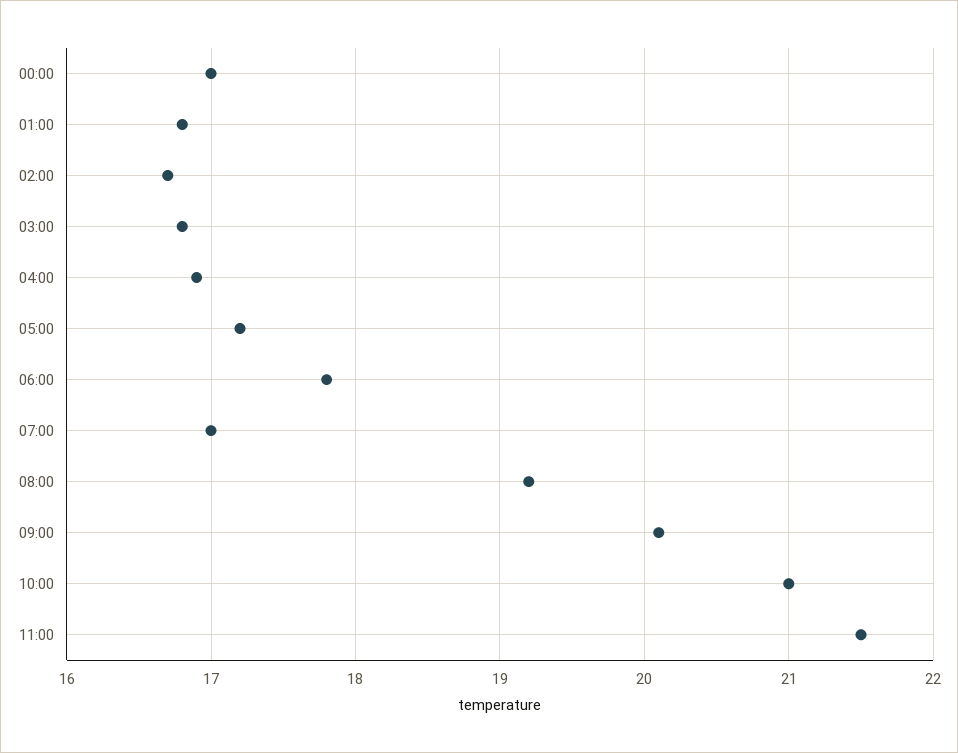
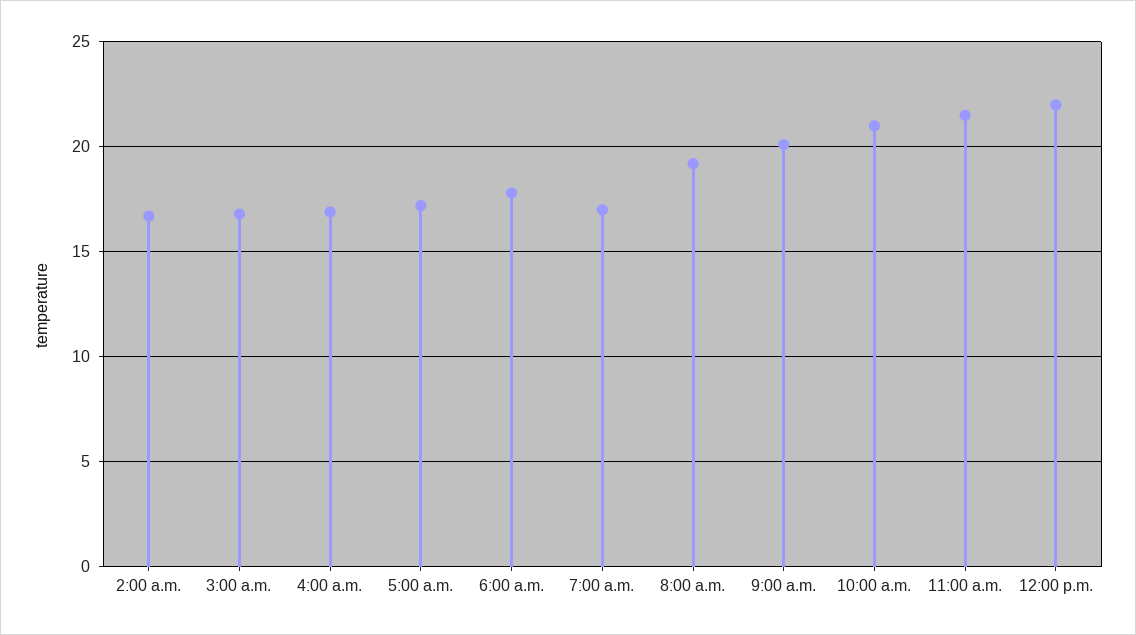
00:00: 17 -> none
01:00: 16.8 -> none
12:00 p.m.: none -> 22

